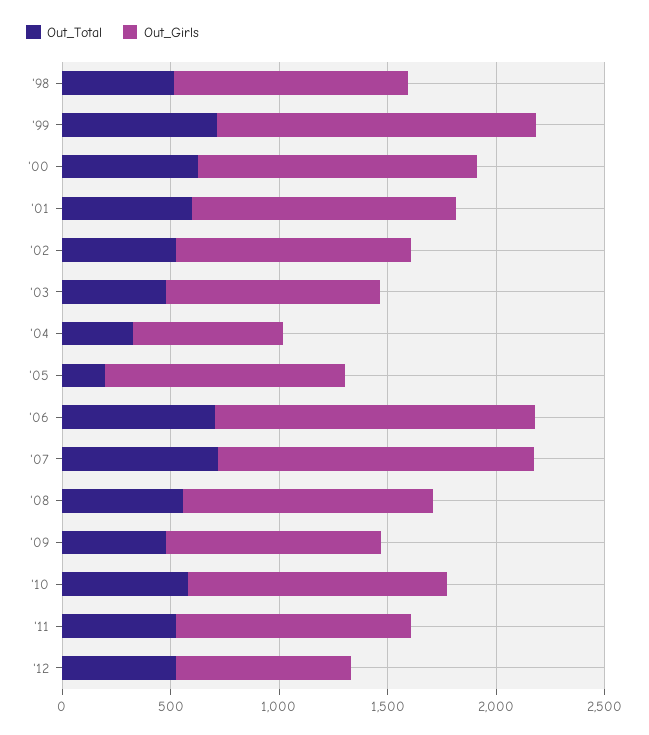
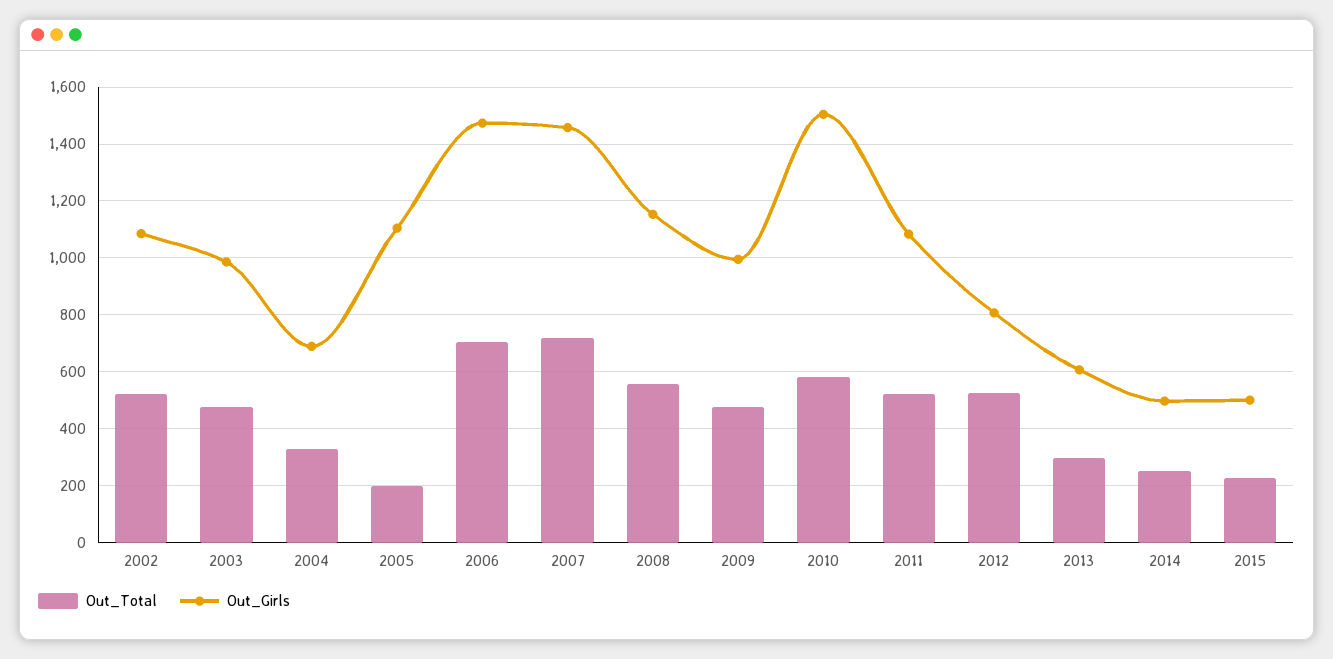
Out_Total, '98: 500 -> none
Out_Girls, '98: 1100 -> none
Out_Total, '99: 700 -> none
Out_Girls, '99: 1500 -> none
Out_Total, '00: 600 -> none
Out_Girls, '00: 1300 -> none
Out_Total, '01: 600 -> none
Out_Girls, '01: 1200 -> none
Out_Girls, '10: 1200 -> 1500
Out_Total, 2013: none -> 300
Out_Girls, 2013: none -> 600
Out_Total, 2014: none -> 250
Out_Girls, 2014: none -> 500
Out_Total, 2015: none -> 225
Out_Girls, 2015: none -> 500

